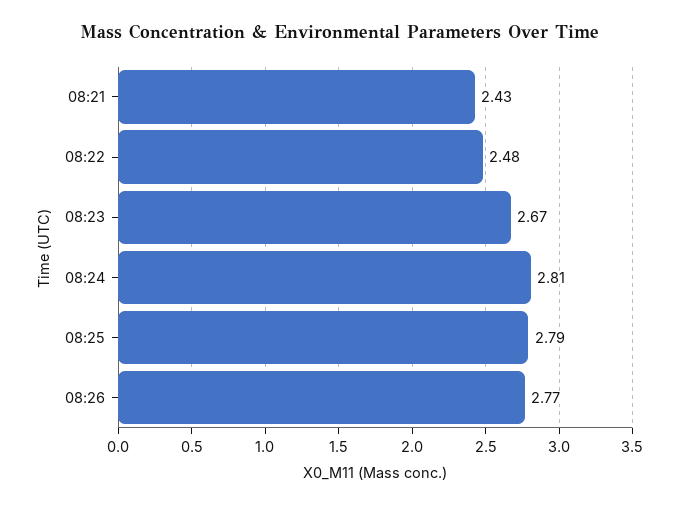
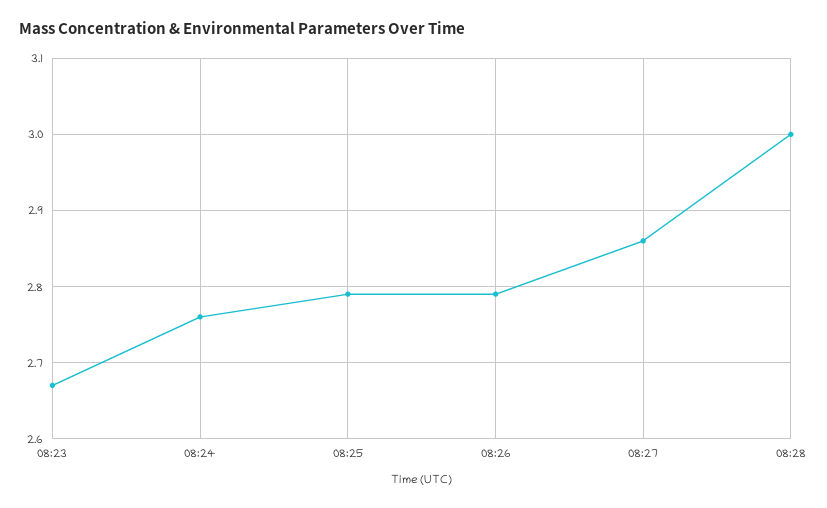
08:21: 2.43 -> none
08:22: 2.48 -> none
08:24: 2.81 -> 2.76
08:26: 2.77 -> 2.79
08:27: none -> 2.86
08:28: none -> 3

